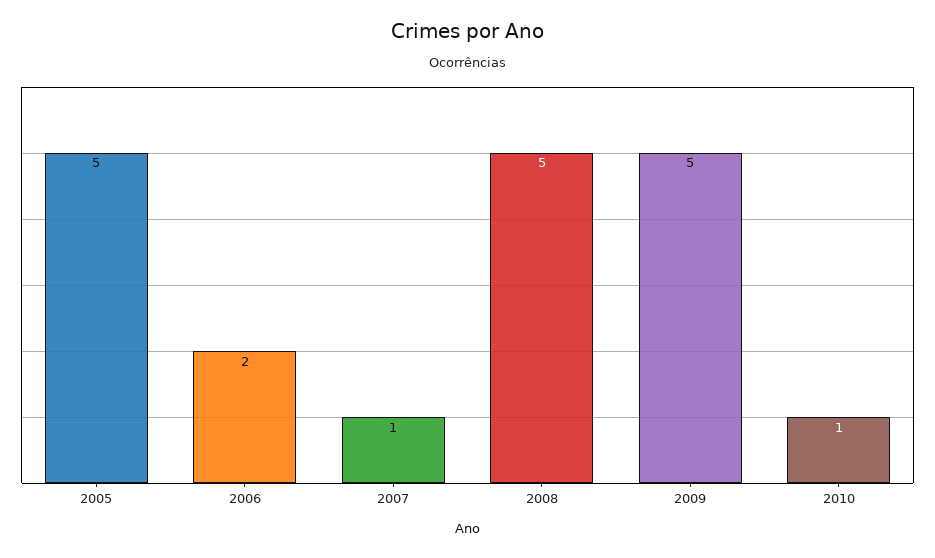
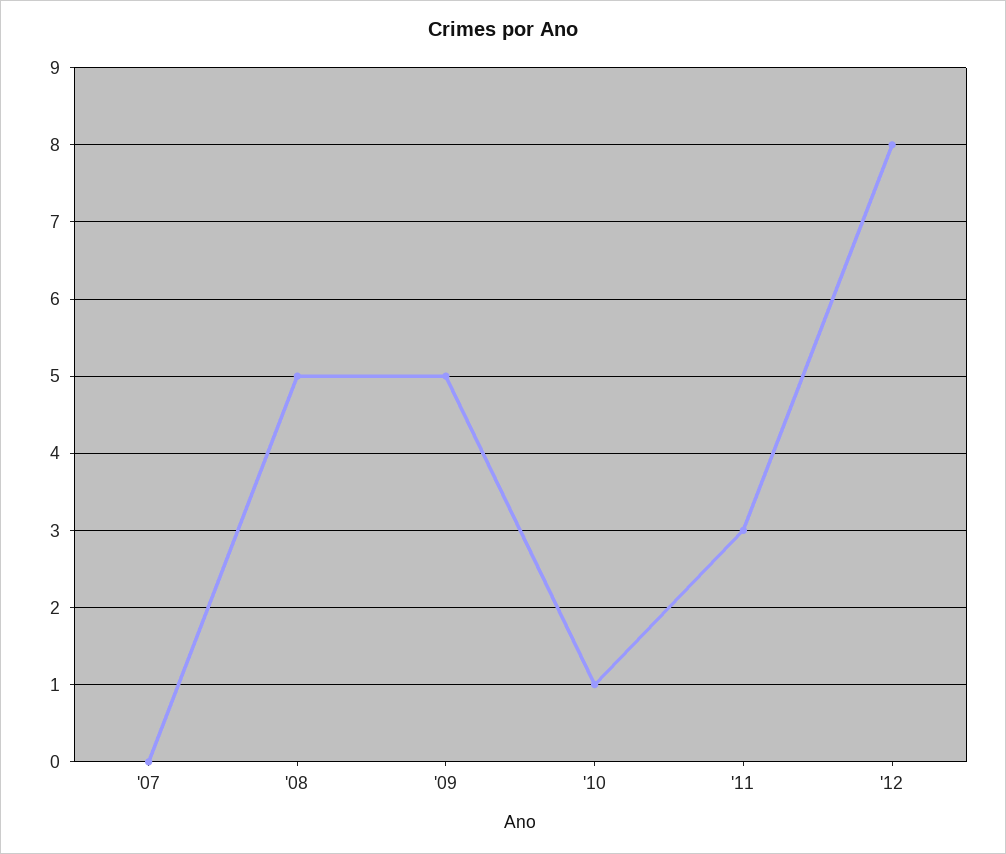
2005: 5 -> none
2006: 2 -> none
2007: 1 -> 0
'11: none -> 3
'12: none -> 8

